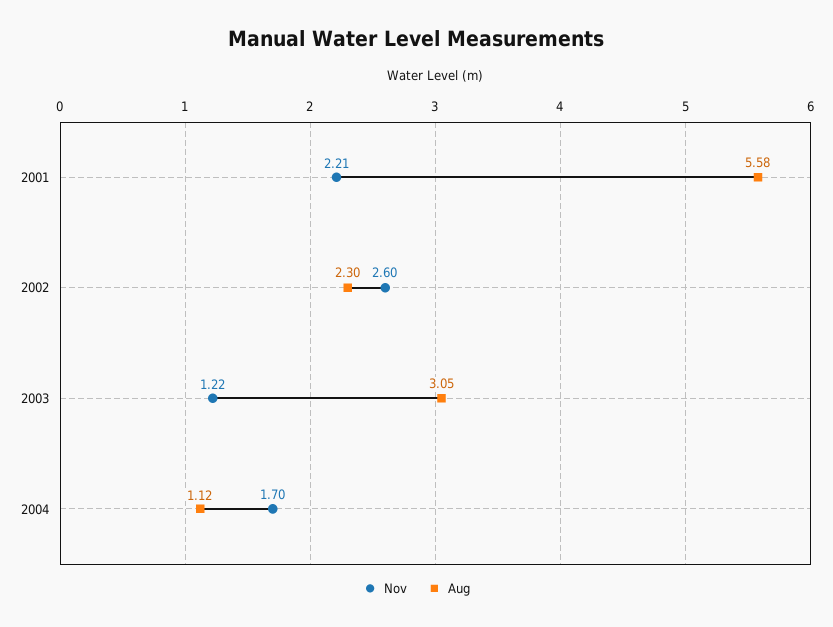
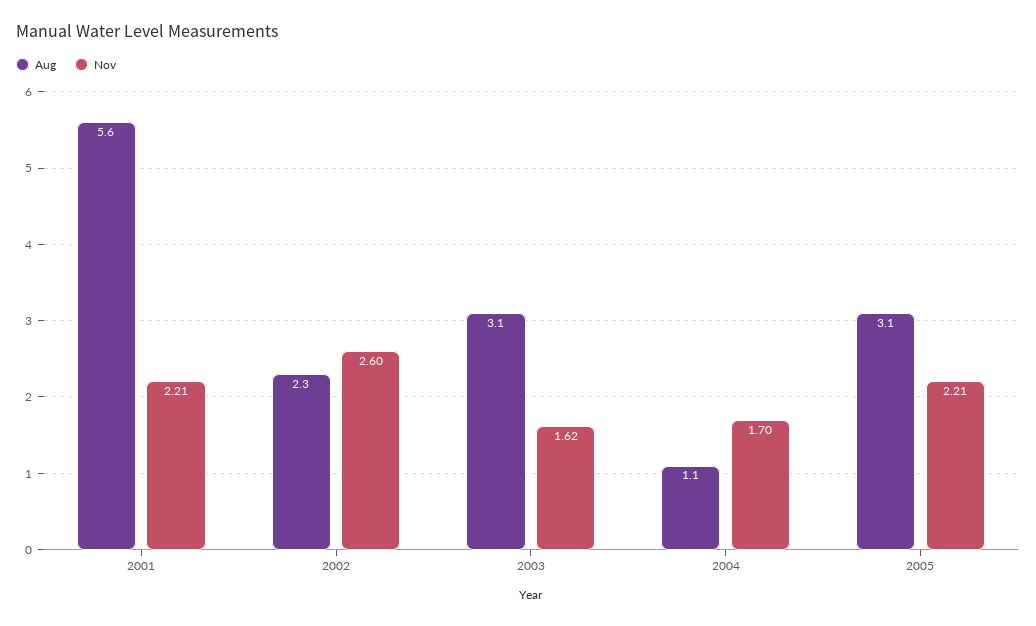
Nov, 2003: 1.22 -> 1.62
Aug, 2005: none -> 3.1
Nov, 2005: none -> 2.21

